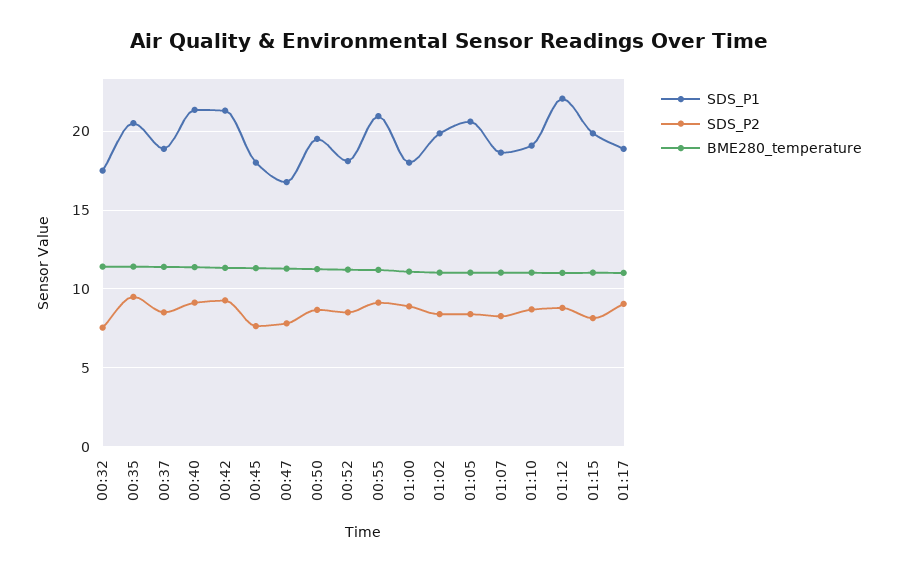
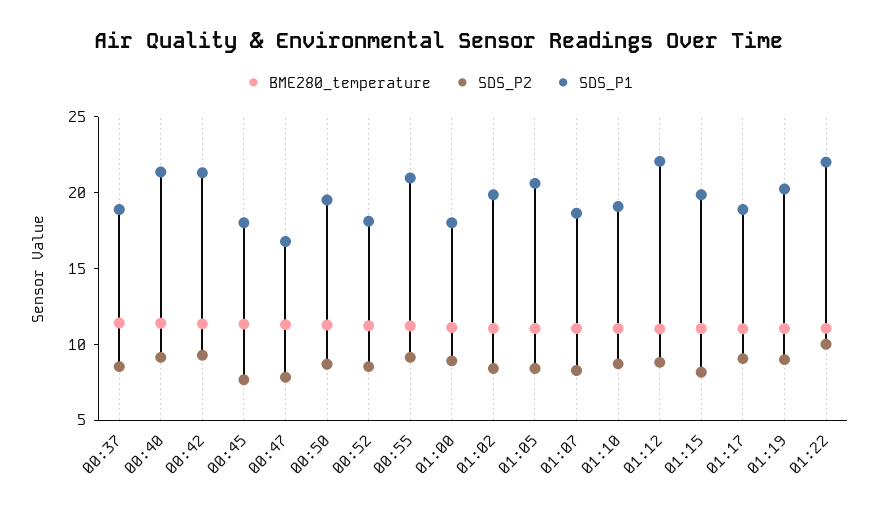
SDS_P1, 00:32: 17.5 -> none
SDS_P2, 00:32: 7.5 -> none
BME280_temperature, 00:32: 11.5 -> none
SDS_P1, 00:35: 20.5 -> none
SDS_P2, 00:35: 9.5 -> none
BME280_temperature, 00:35: 11.5 -> none
BME280_temperature, 01:19: none -> 11
SDS_P2, 01:19: none -> 9
SDS_P1, 01:19: none -> 20
BME280_temperature, 01:22: none -> 11
SDS_P2, 01:22: none -> 10
SDS_P1, 01:22: none -> 22

